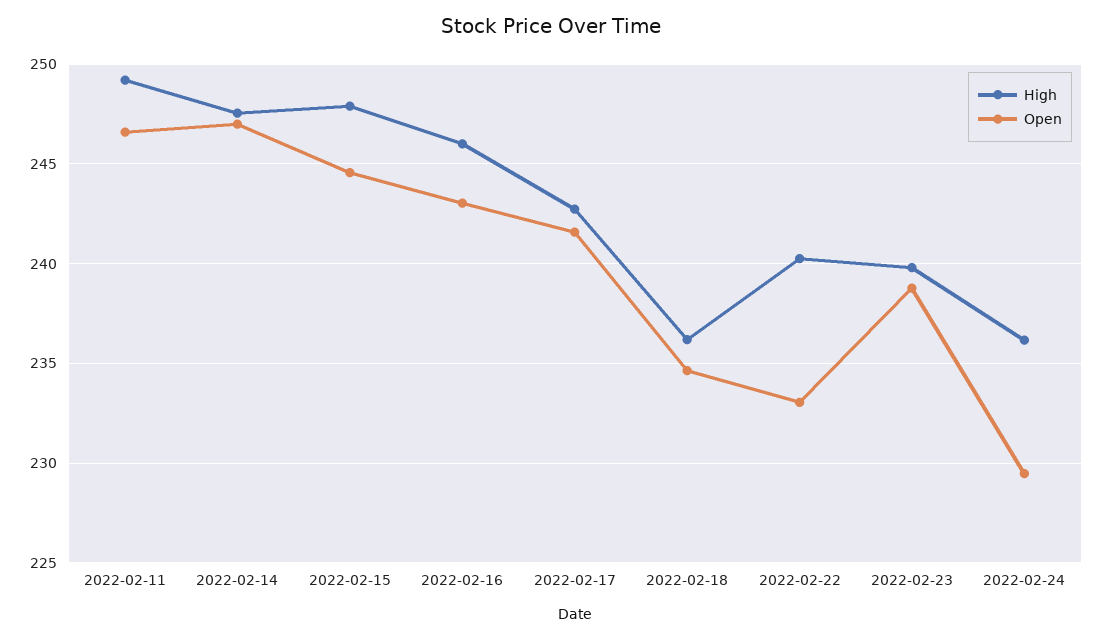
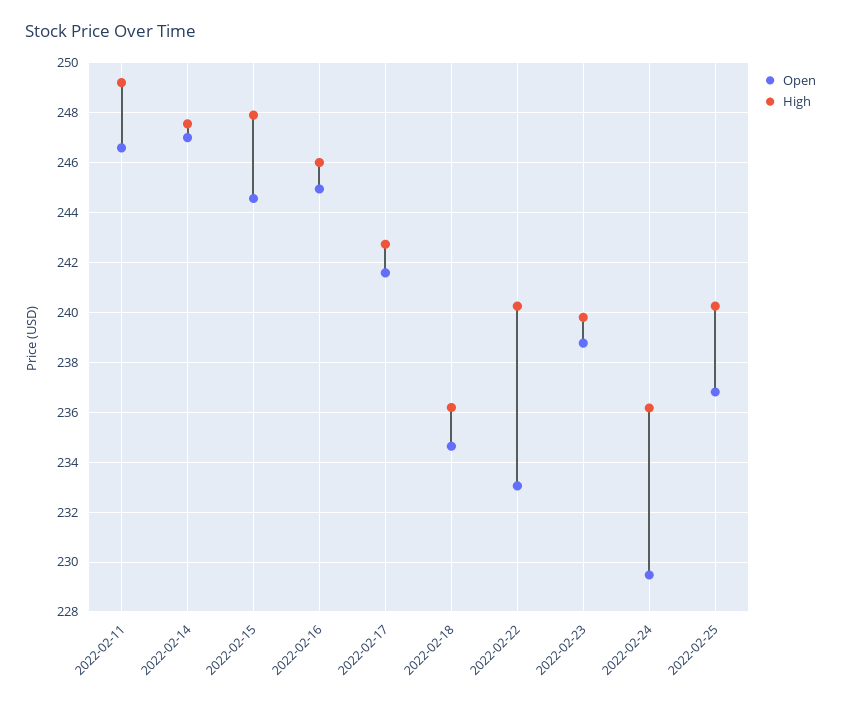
Open, 2022-02-16: 243 -> 245
Open, 2022-02-25: none -> 236.75
High, 2022-02-25: none -> 240.25

